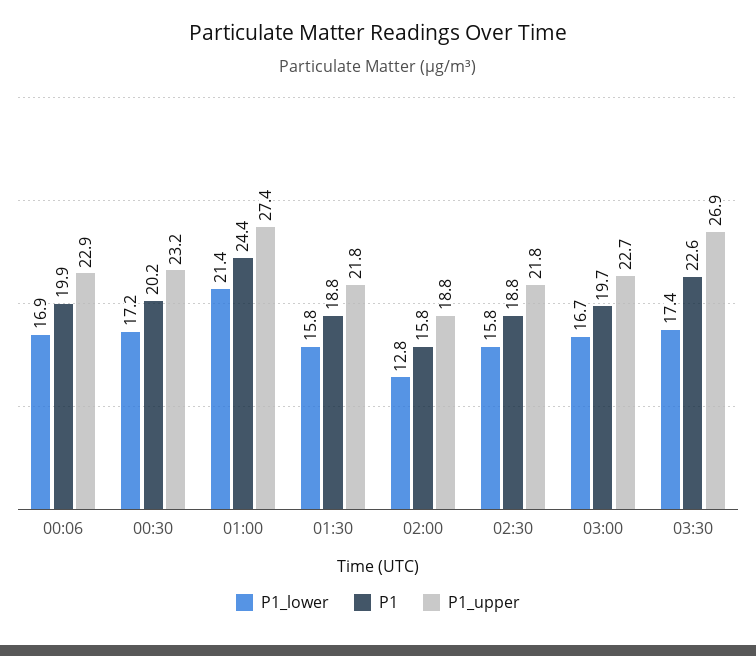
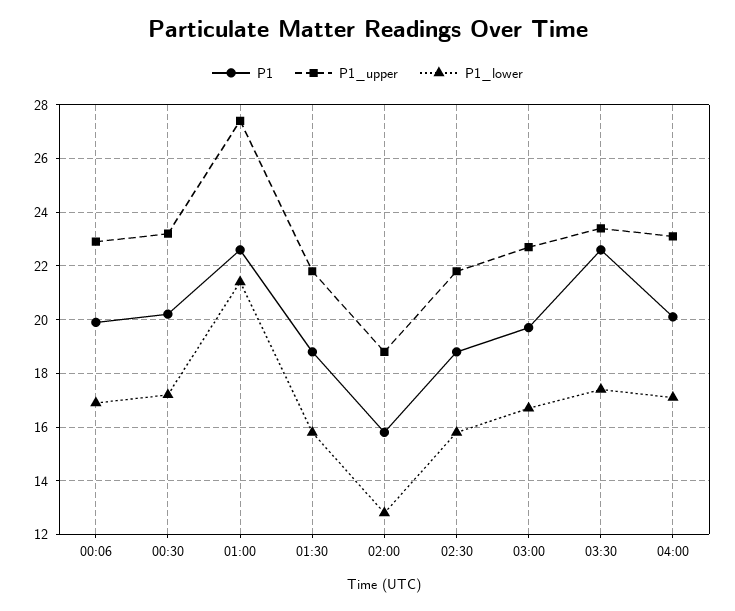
P1, 01:00: 24.4 -> 22.5
P1_upper, 03:30: 26.9 -> 23.5
P1, 04:00: none -> 20
P1_upper, 04:00: none -> 23
P1_lower, 04:00: none -> 17

